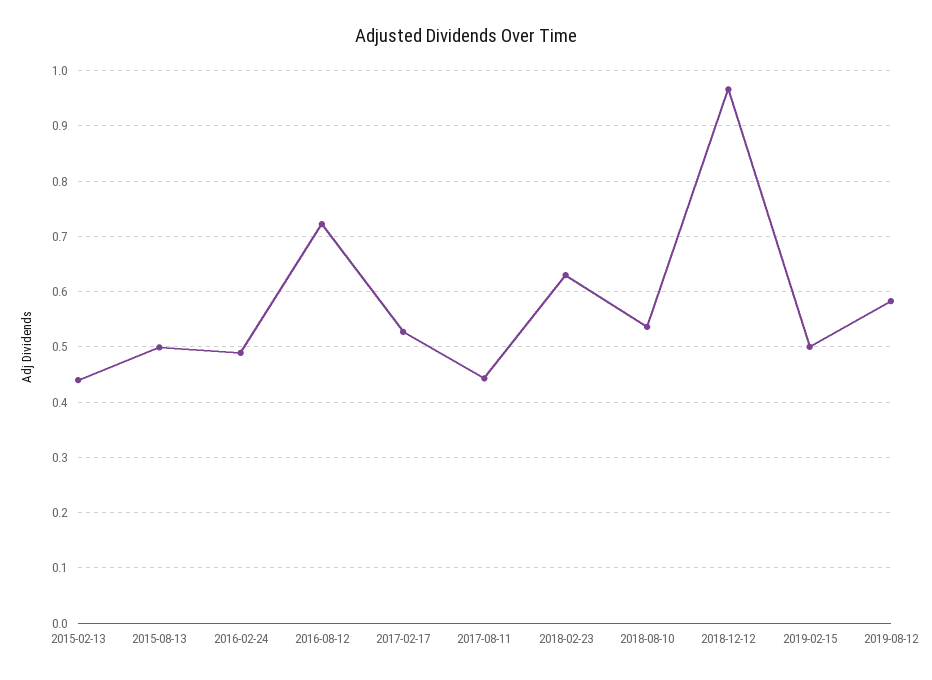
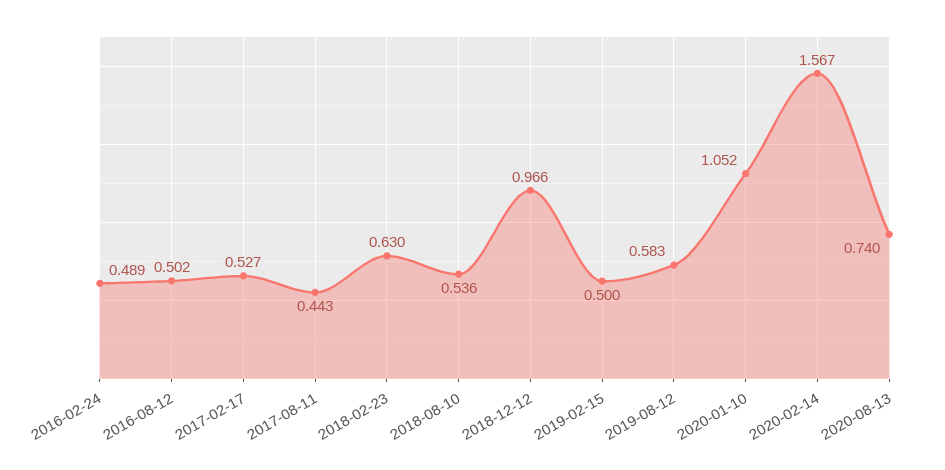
2015-02-13: 0.44 -> none
2015-08-13: 0.5 -> none
2016-08-12: 0.72 -> 0.502
2020-01-10: none -> 1.052
2020-02-14: none -> 1.567
2020-08-13: none -> 0.74

